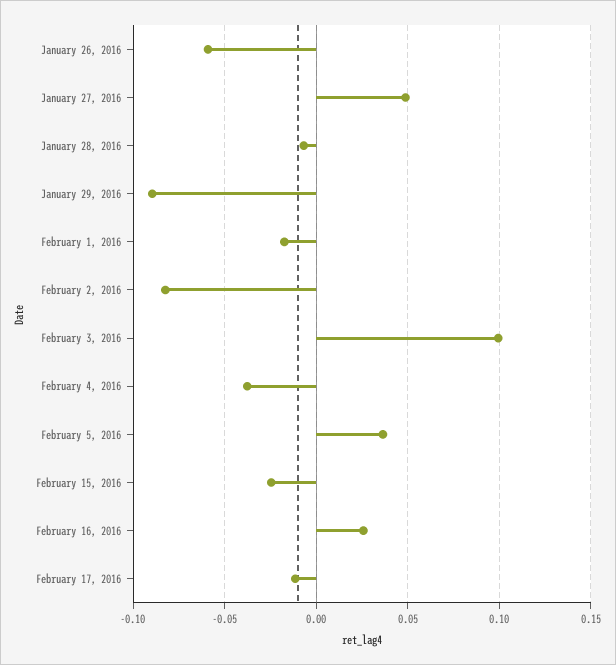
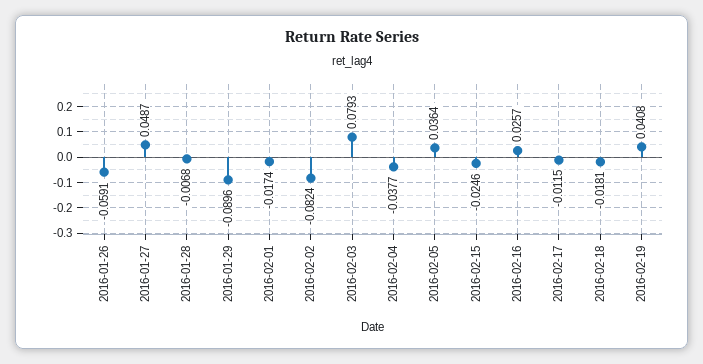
February 3, 2016: 0.1 -> 0.0793
2016-02-18: none -> -0.0181
2016-02-19: none -> 0.0408

